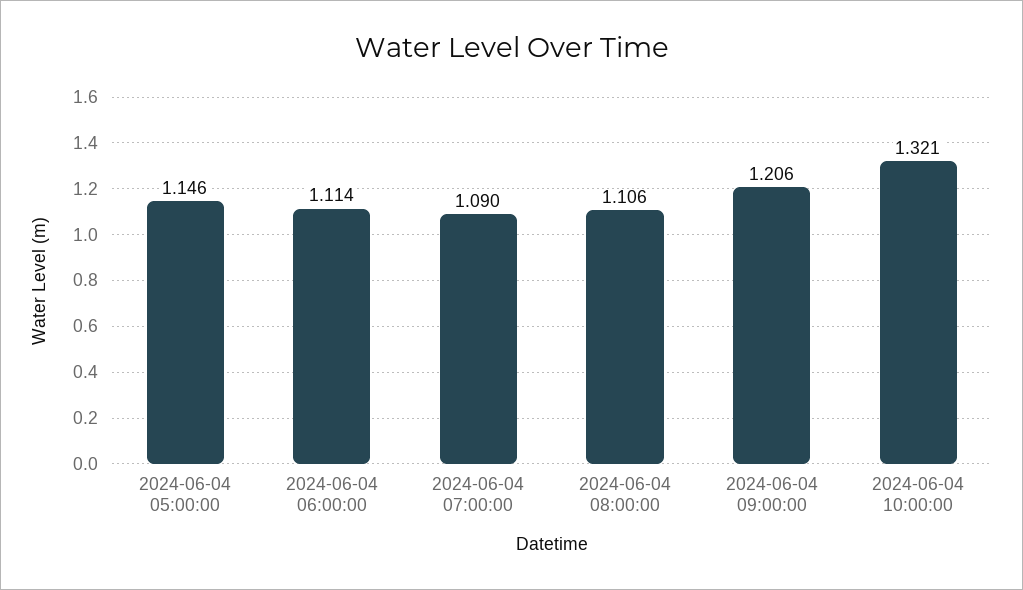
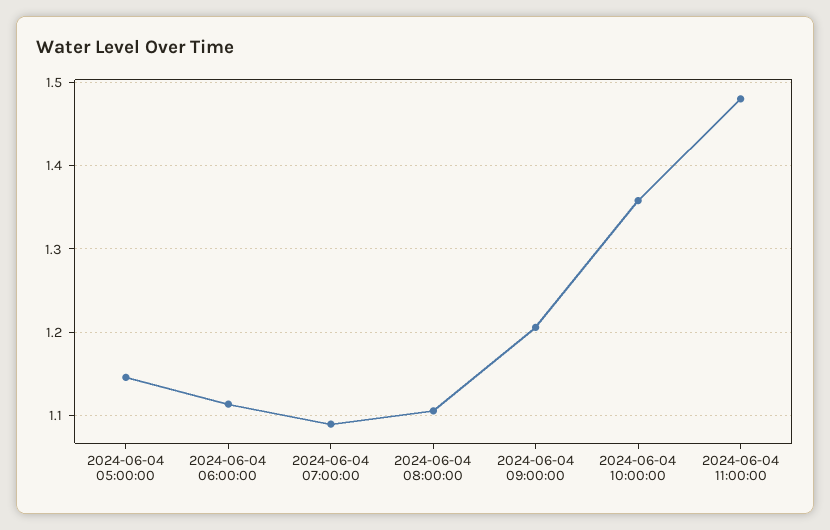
2024-06-04 10:00:00: 1.321 -> 1.36
2024-06-04 11:00:00: none -> 1.48

